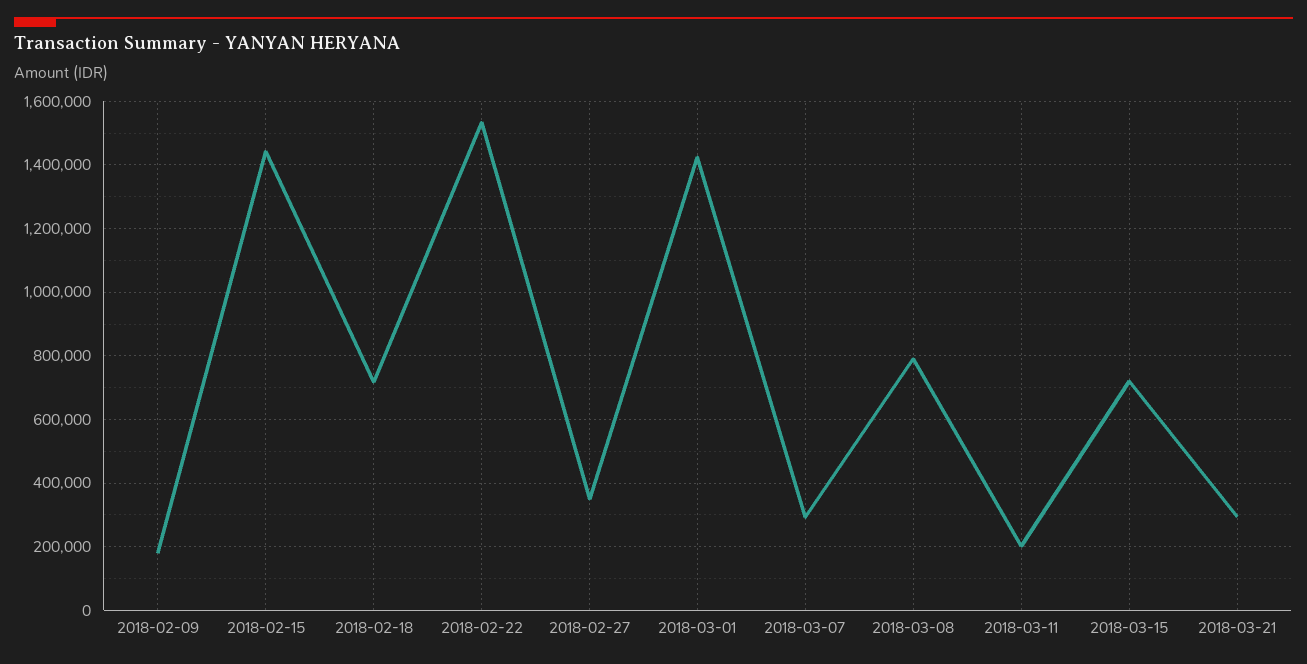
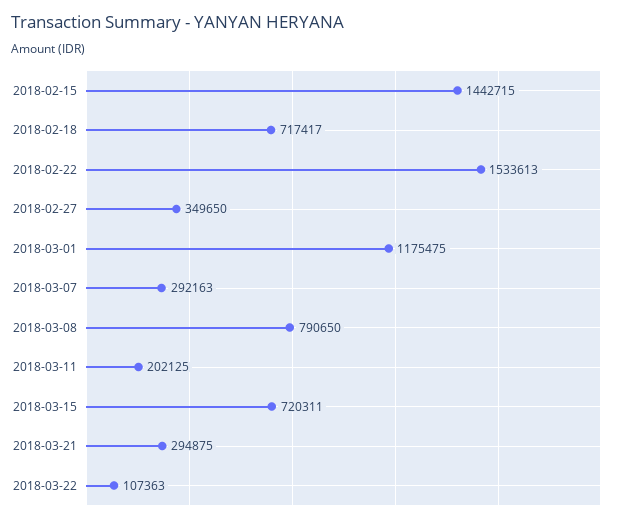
2018-02-09: 180000 -> none
2018-03-01: 1420000 -> 1175475
2018-03-22: none -> 107363

